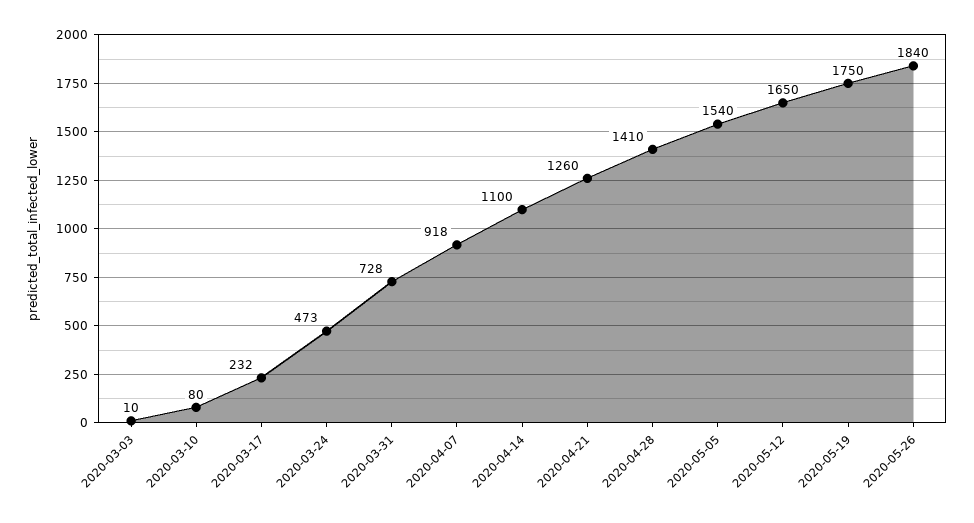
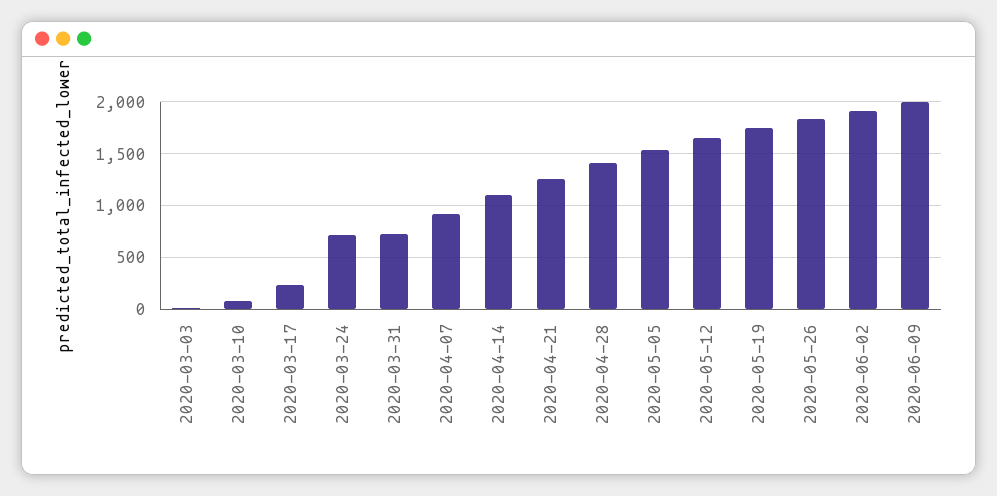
2020-03-24: 473 -> 700
2020-06-02: none -> 1900
2020-06-09: none -> 2000

